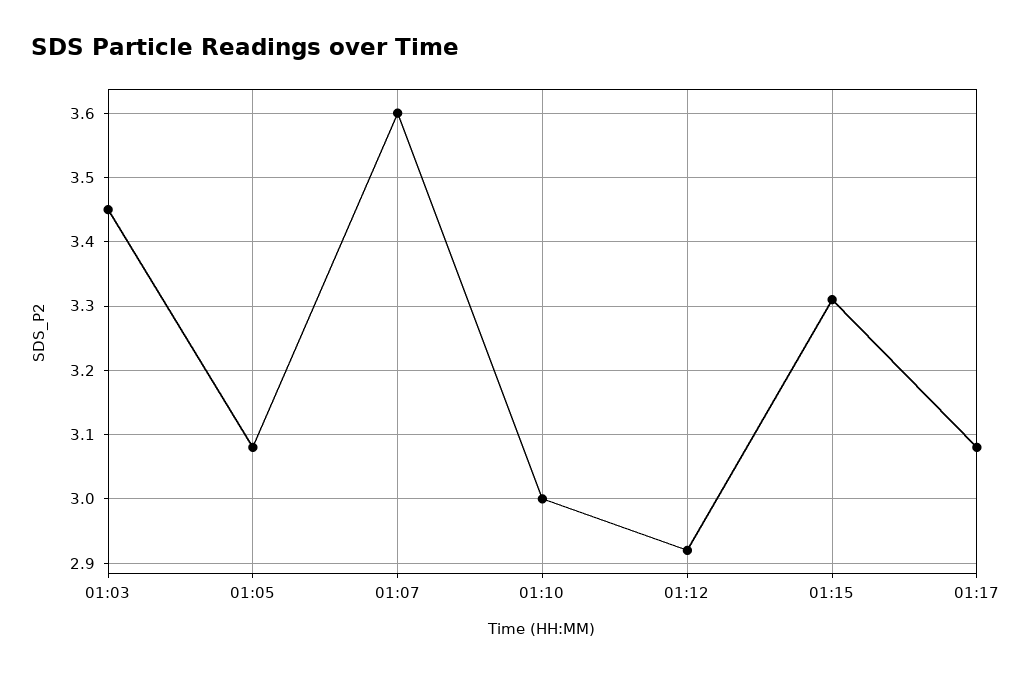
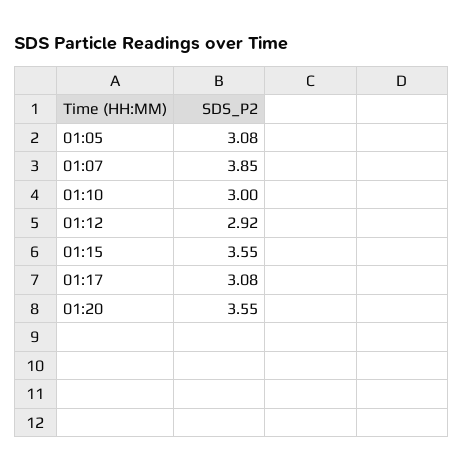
01:03: 3.45 -> none
01:07: 3.6 -> 3.85
01:15: 3.31 -> 3.55
01:20: none -> 3.55

